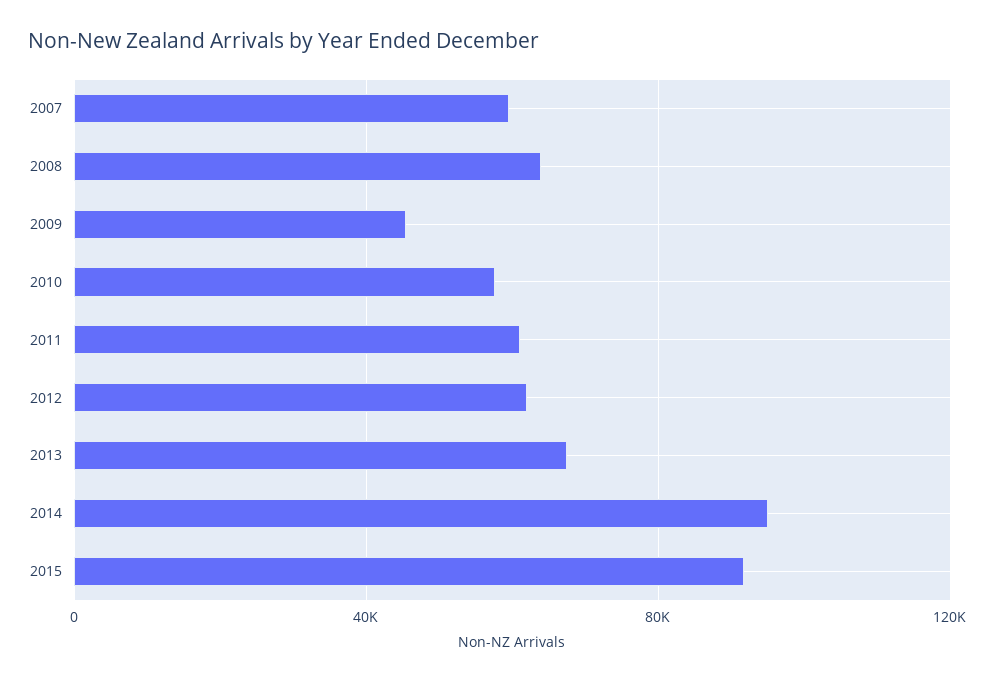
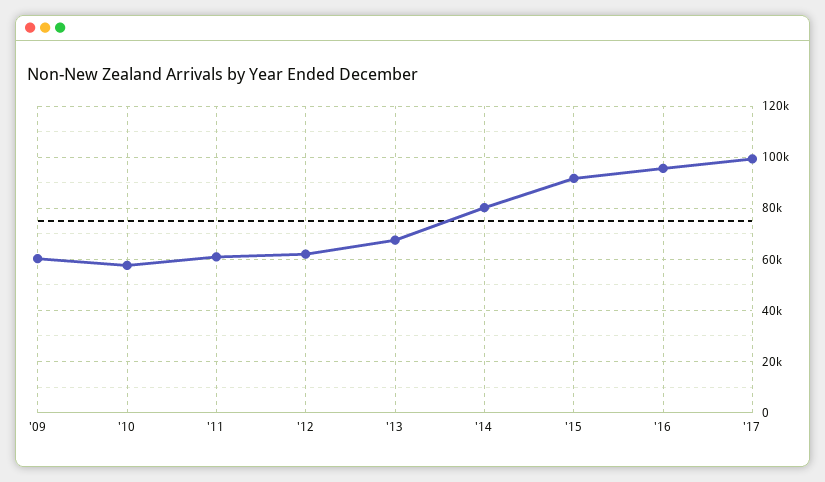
2007: 60000 -> none
2008: 65000 -> none
2009: 45000 -> 60000
2014: 95000 -> 80000
'16: none -> 95000
'17: none -> 100000

